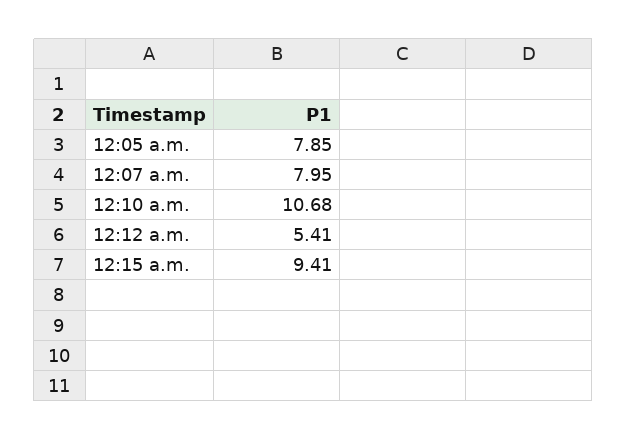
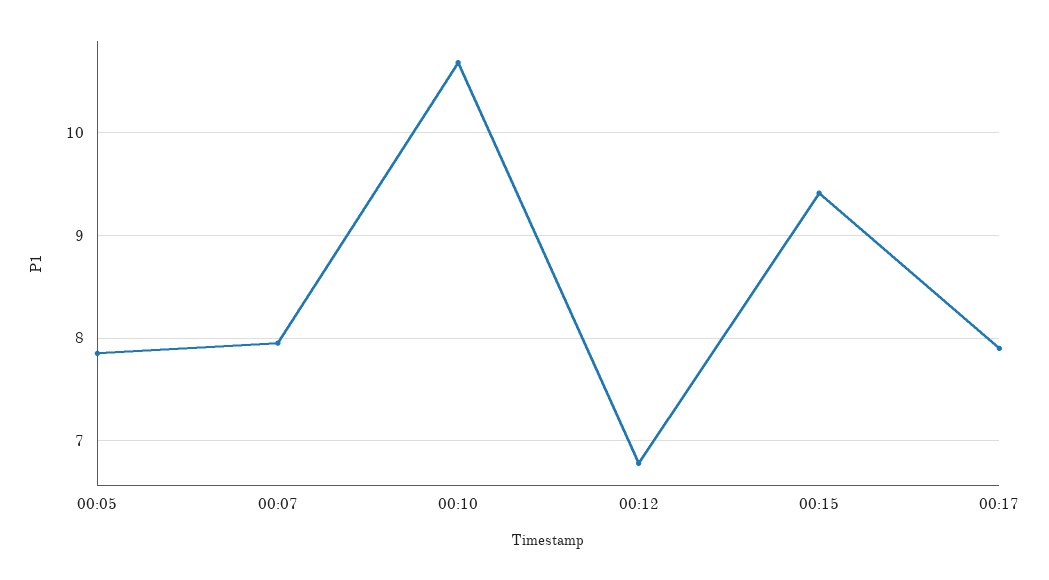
12:12 a.m.: 5.41 -> 6.8
00:17: none -> 7.9

